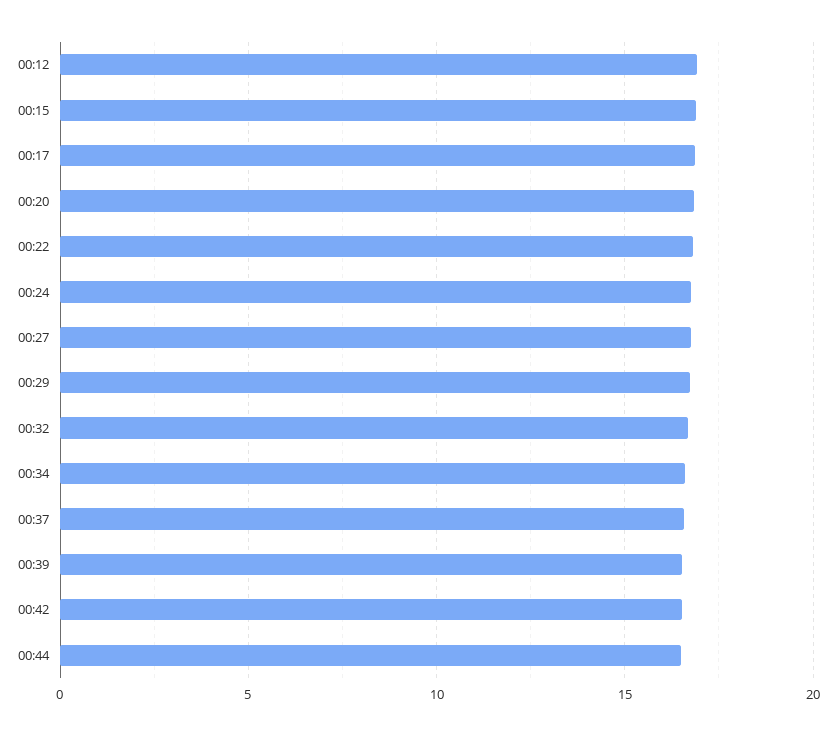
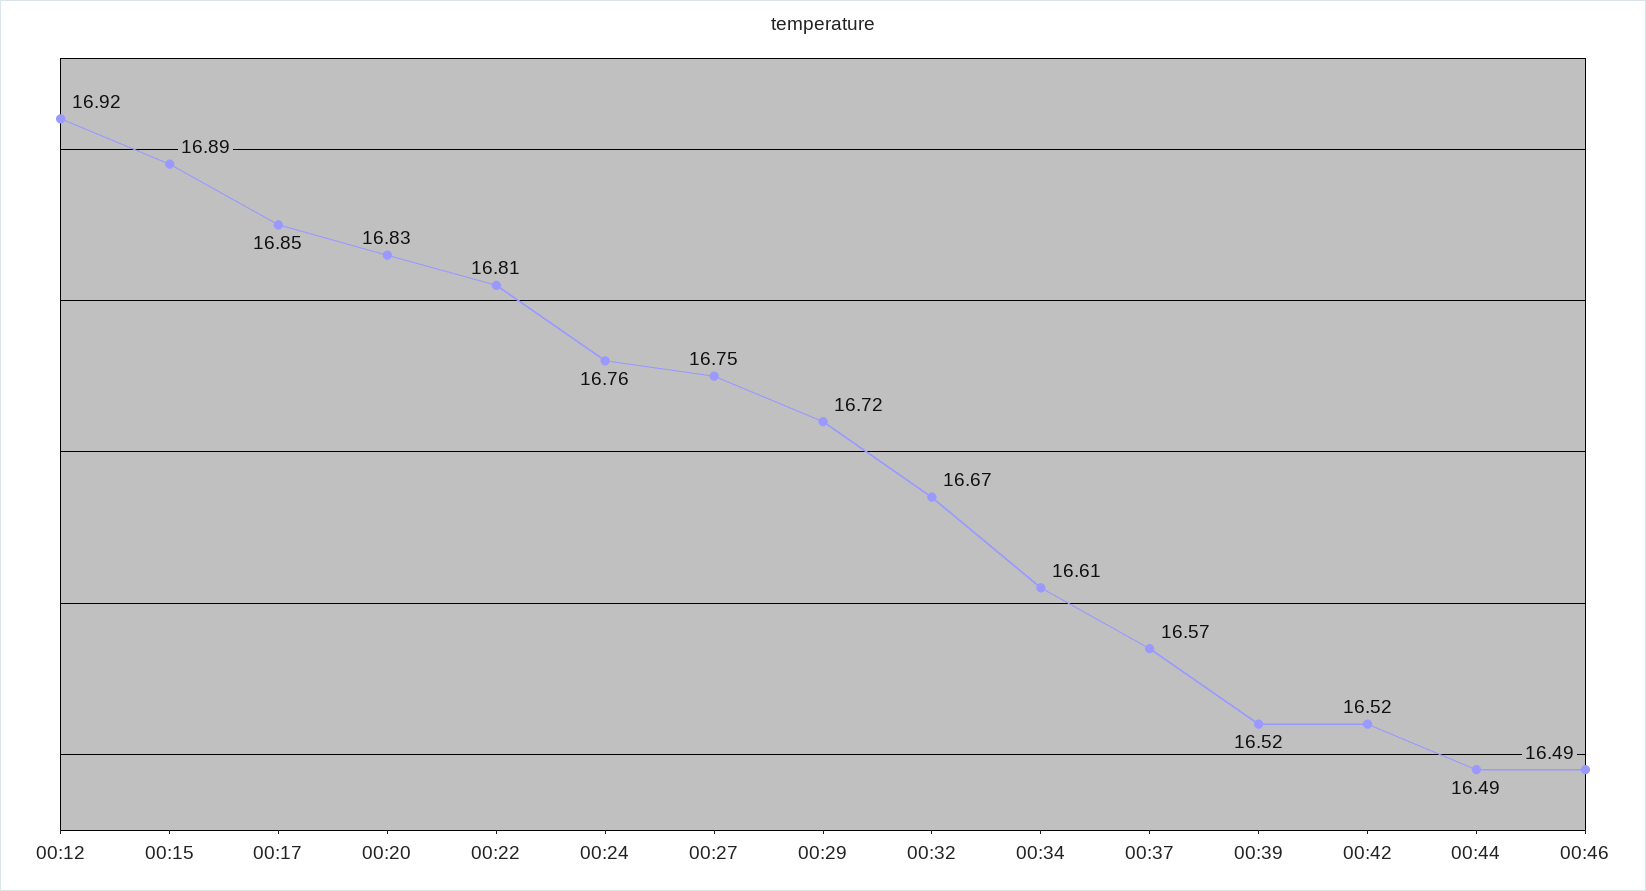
00:46: none -> 16.49

